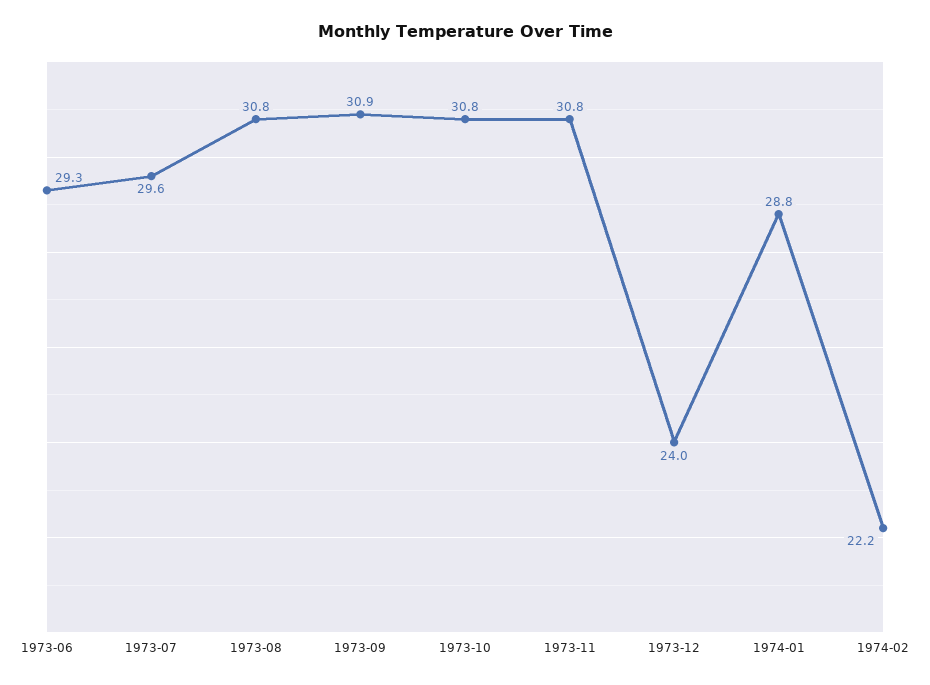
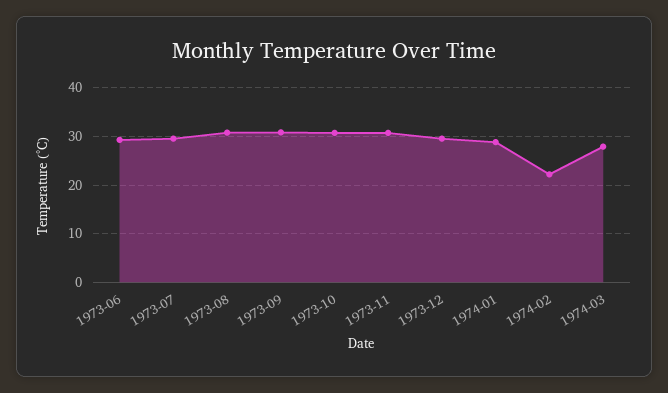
1973-12: 24 -> 30
1974-03: none -> 28

